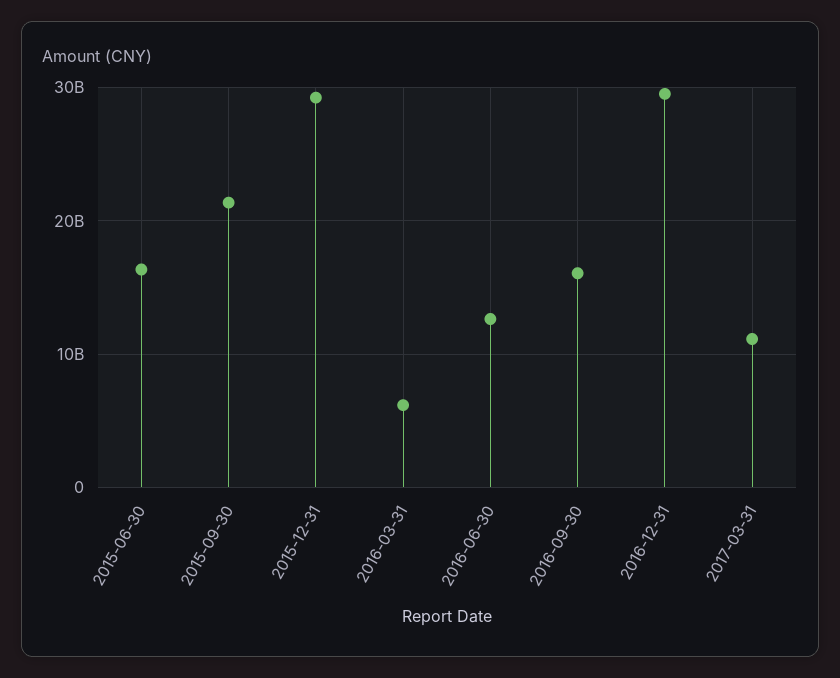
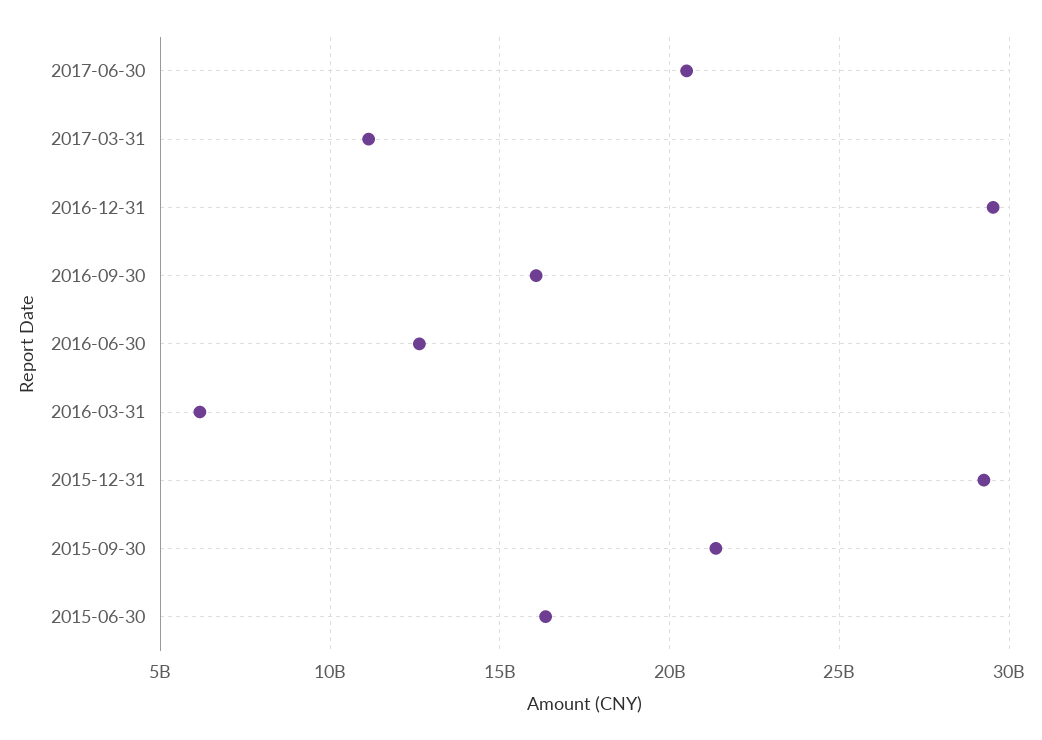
2017-06-30: none -> 20500000000

